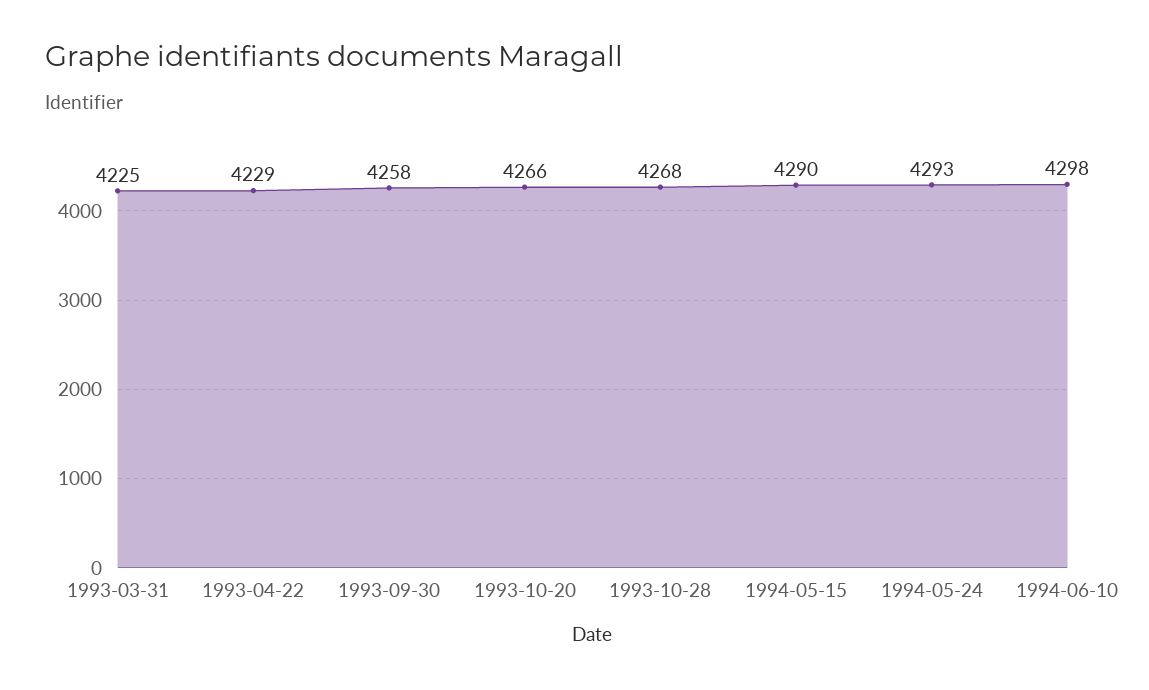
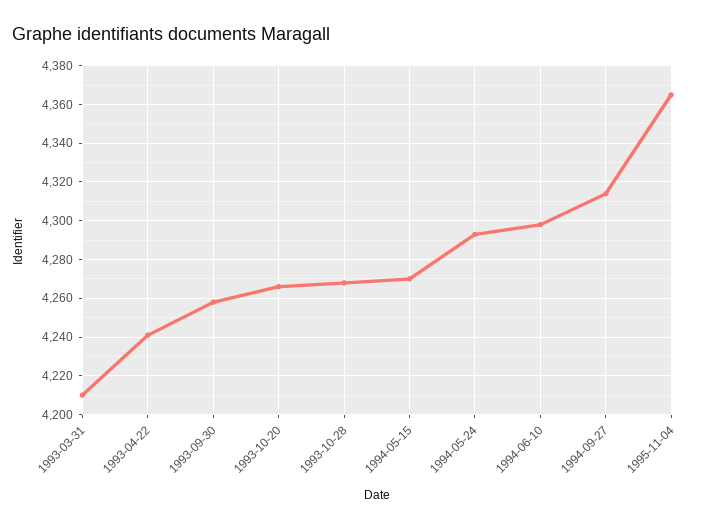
1993-03-31: 4225 -> 4210
1993-04-22: 4229 -> 4240
1994-05-15: 4290 -> 4270
1994-09-27: none -> 4315
1995-11-04: none -> 4365

